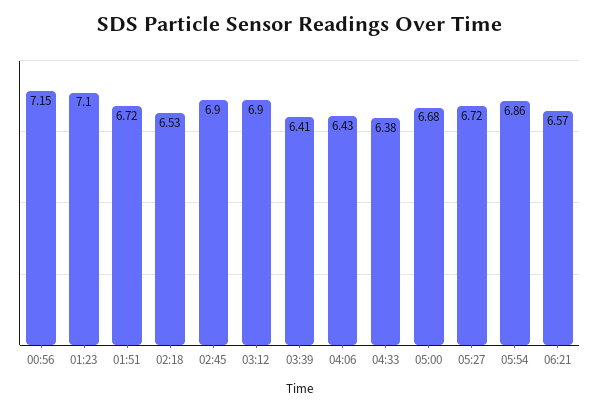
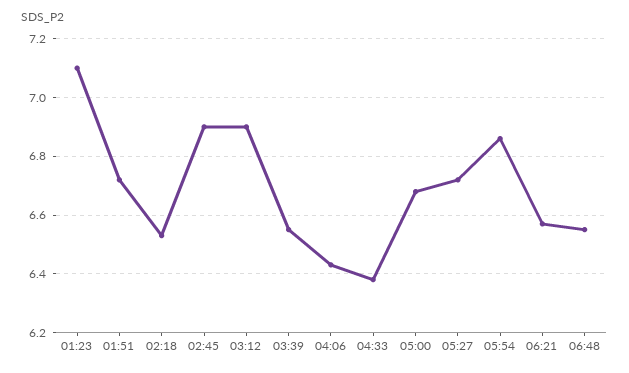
00:56: 7.15 -> none
03:39: 6.41 -> 6.55
06:48: none -> 6.55

